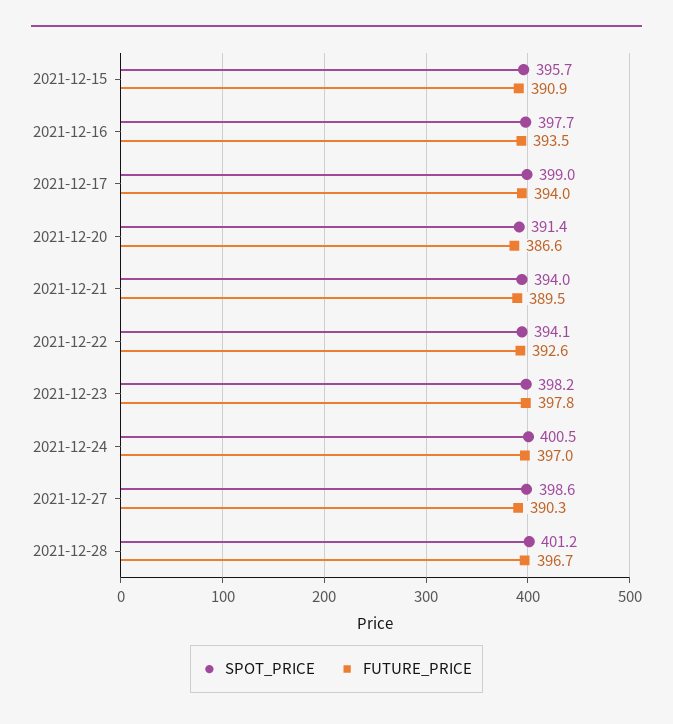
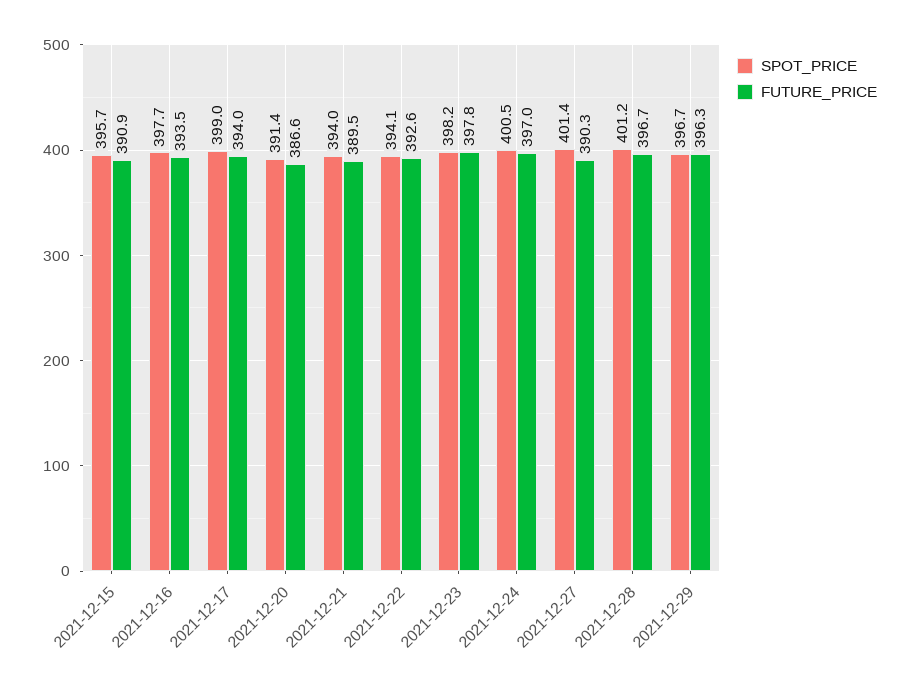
SPOT_PRICE, 2021-12-27: 398.6 -> 401.4
SPOT_PRICE, 2021-12-29: none -> 396.7
FUTURE_PRICE, 2021-12-29: none -> 396.3

